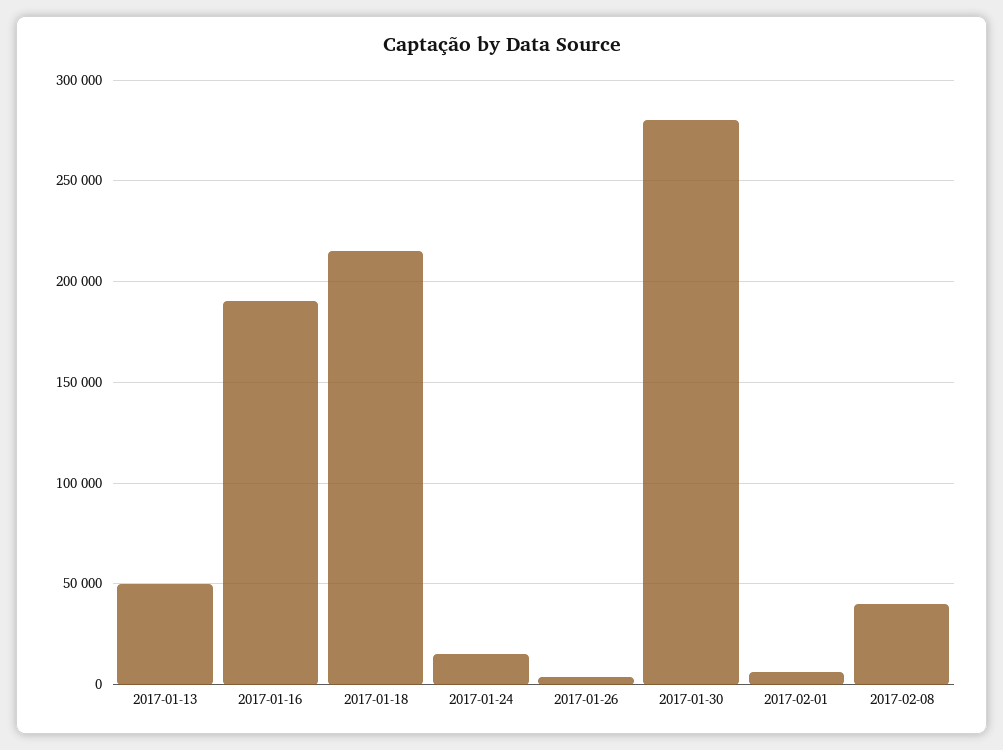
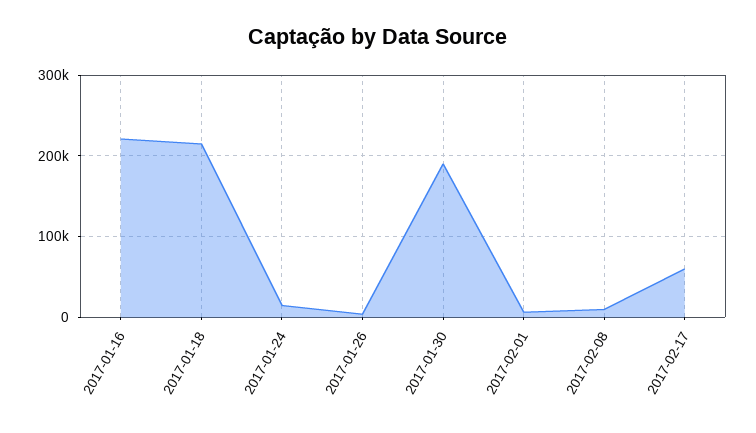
2017-01-13: 50000 -> none
2017-01-16: 190000 -> 220000
2017-01-30: 280000 -> 190000
2017-02-08: 40000 -> 10000
2017-02-17: none -> 60000

